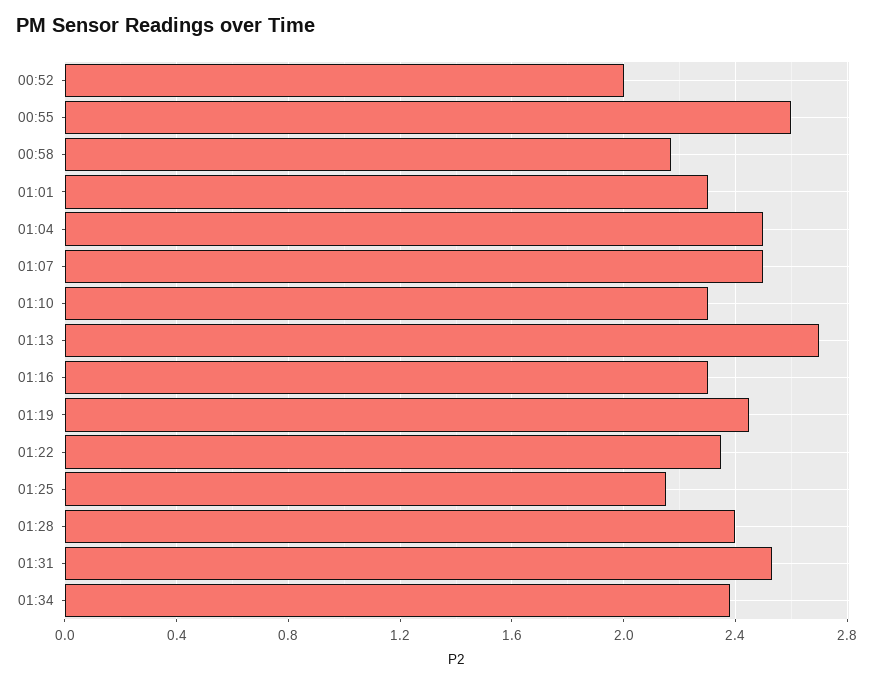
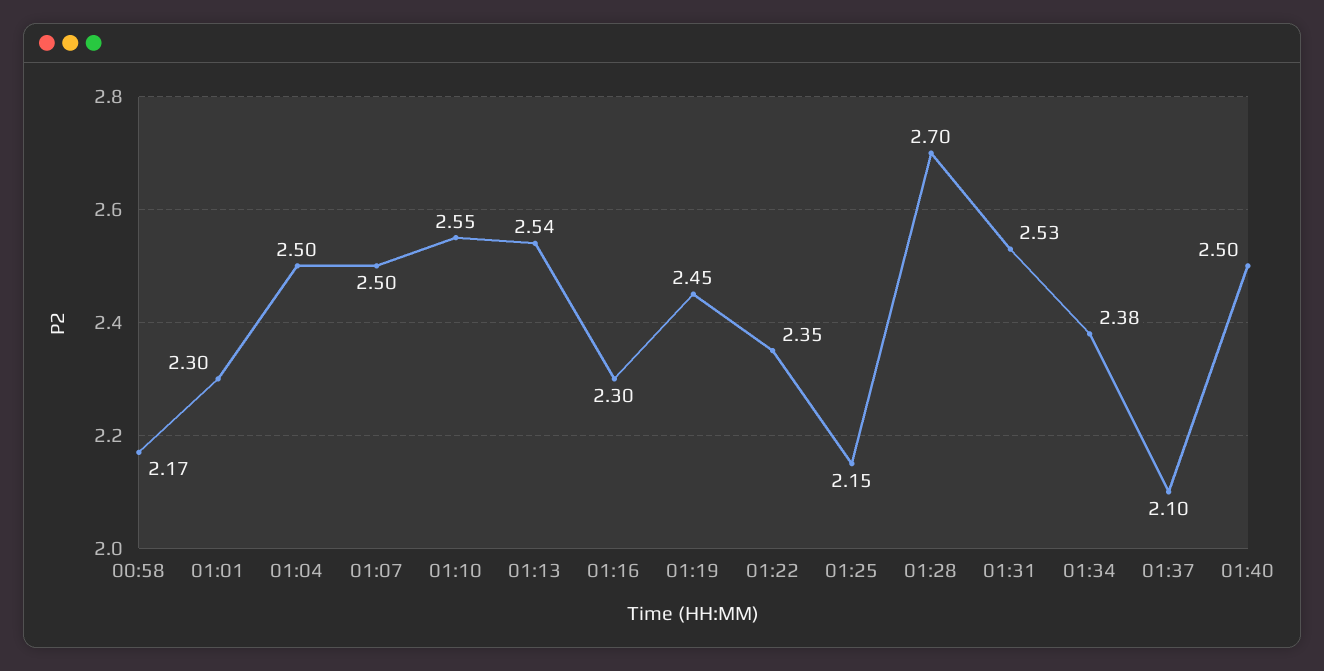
00:52: 2 -> none
00:55: 2.6 -> none
01:10: 2.3 -> 2.55
01:13: 2.7 -> 2.54
01:28: 2.4 -> 2.7
01:37: none -> 2.1
01:40: none -> 2.5

